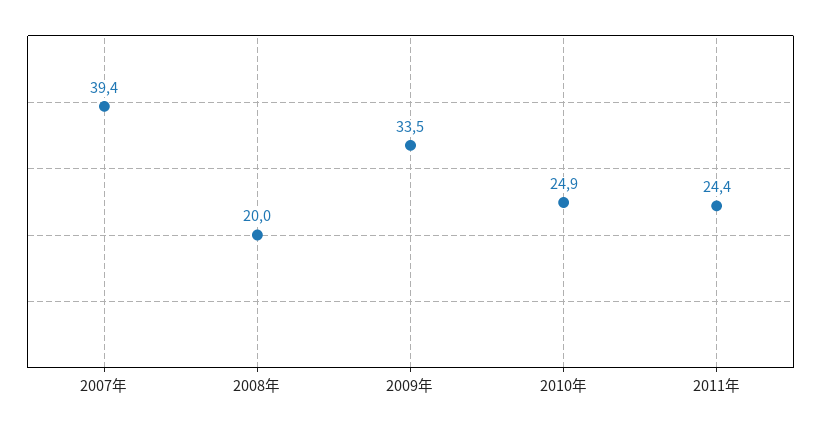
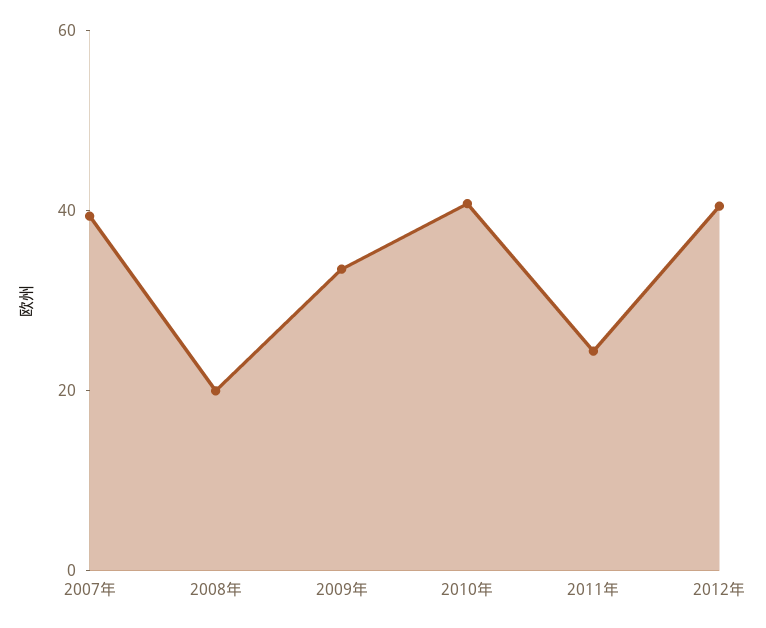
2010年: 24.9 -> 40
2012年: none -> 40

